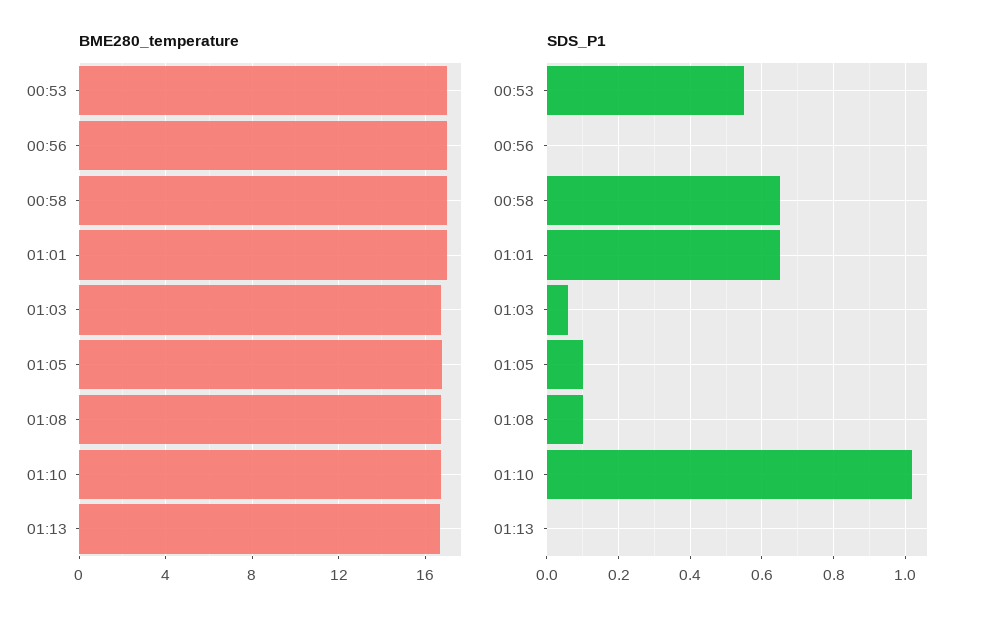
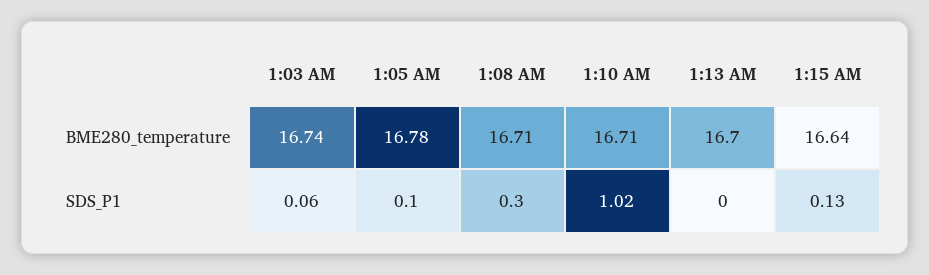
BME280_temperature, 00:53: 17 -> none
BME280_temperature, 00:56: 17 -> none
BME280_temperature, 00:58: 17 -> none
BME280_temperature, 01:01: 17 -> none
SDS_P1, 00:53: 0.55 -> none
SDS_P1, 00:56: 0 -> none
SDS_P1, 00:58: 0.65 -> none
SDS_P1, 01:01: 0.65 -> none
SDS_P1, 01:08: 0.1 -> 0.3
BME280_temperature, 1:15 AM: none -> 16.64
SDS_P1, 1:15 AM: none -> 0.13

